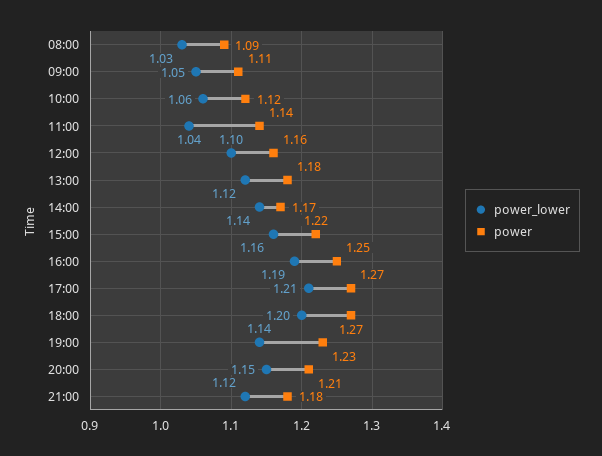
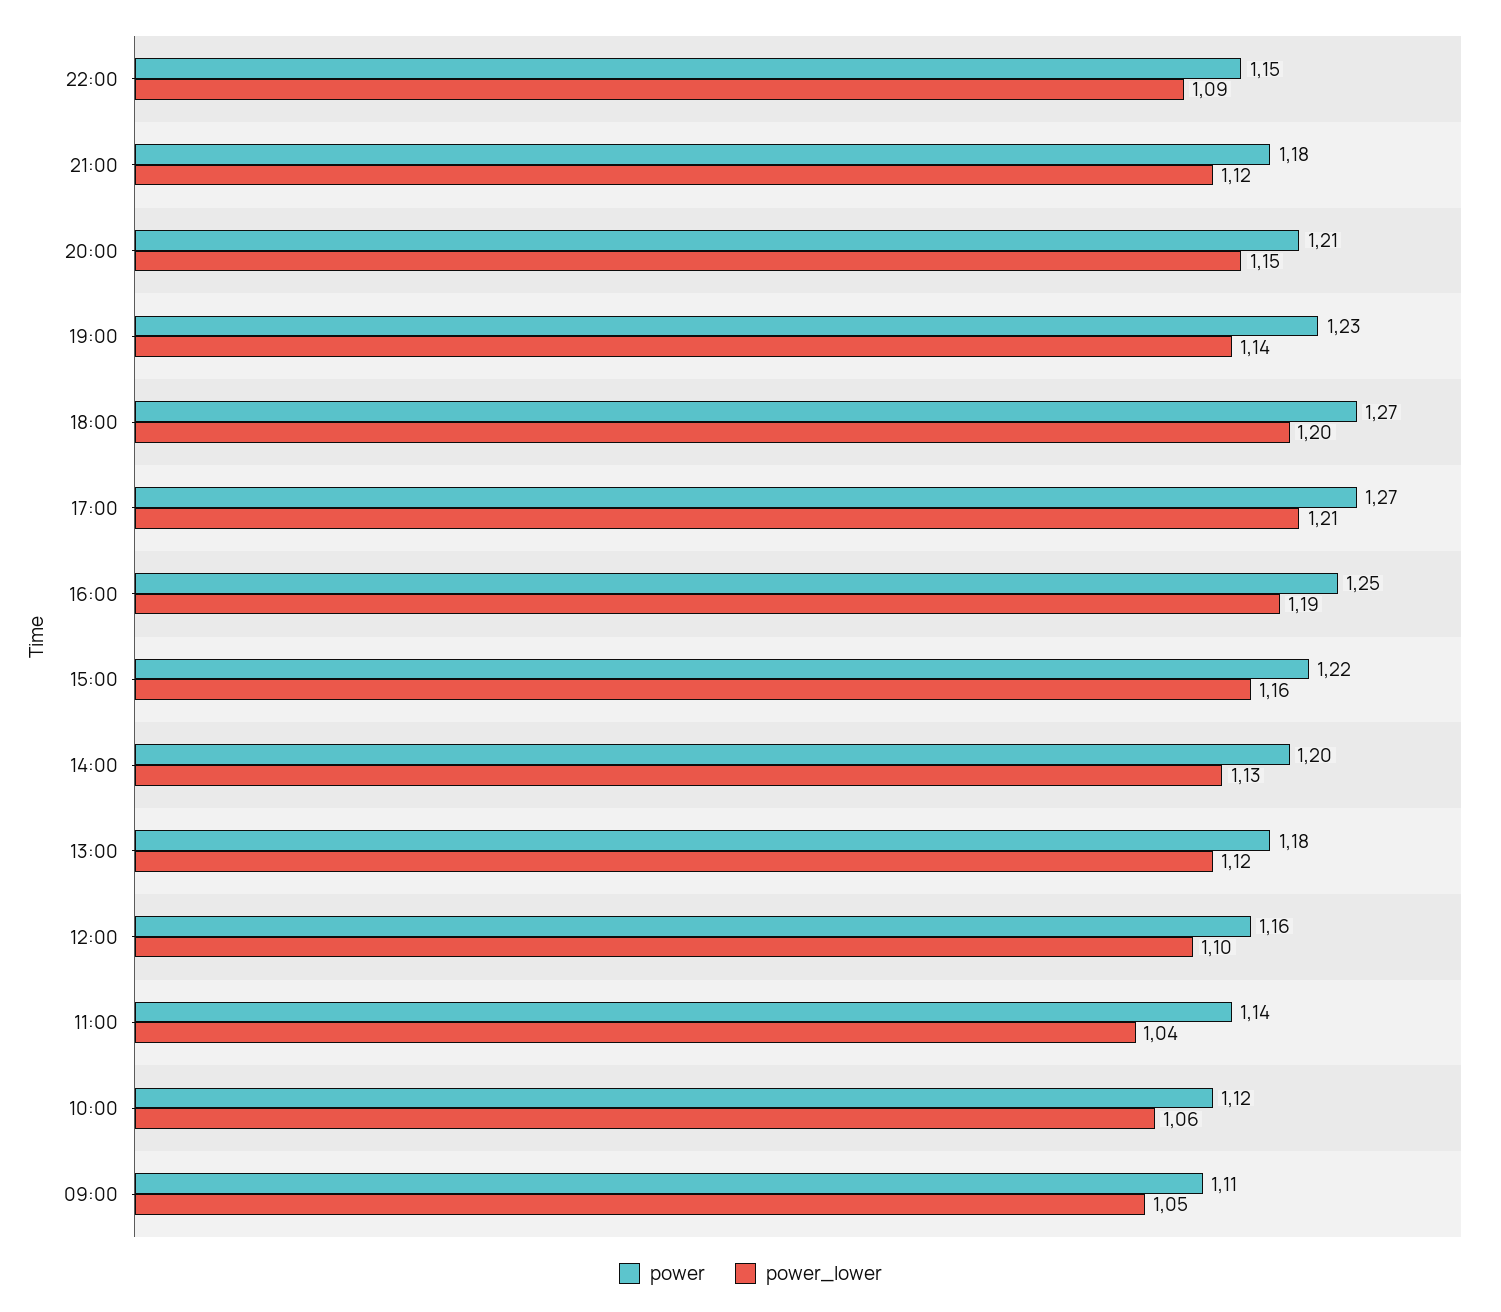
power_lower, 08:00: 1.03 -> none
power, 08:00: 1.09 -> none
power_lower, 14:00: 1.14 -> 1.13
power, 14:00: 1.17 -> 1.2
power, 22:00: none -> 1.15
power_lower, 22:00: none -> 1.09

